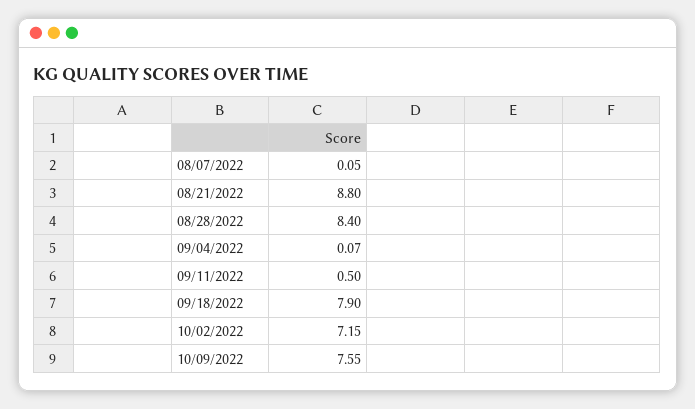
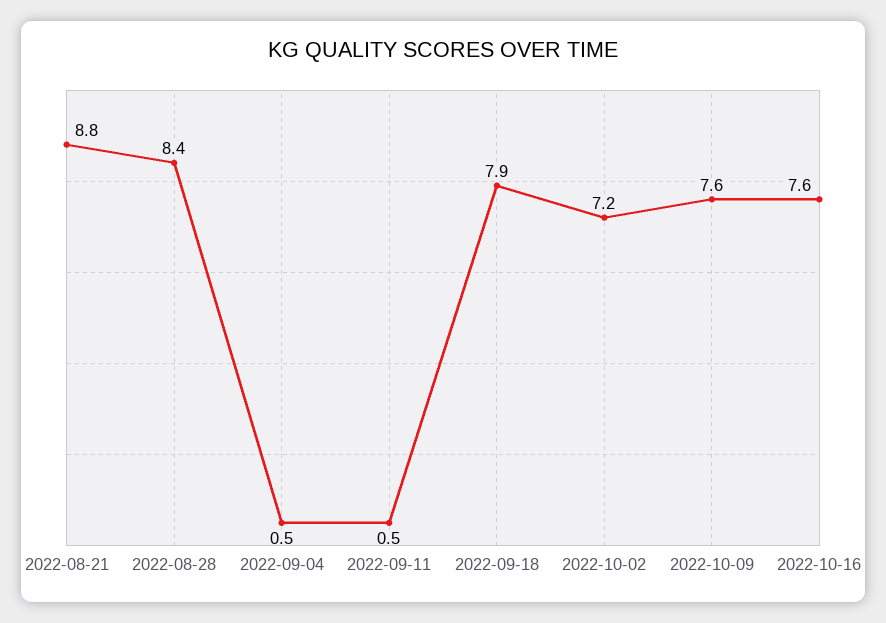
08/07/2022: 0.05 -> none
09/04/2022: 0.07 -> 0.5
2022-10-16: none -> 7.6

